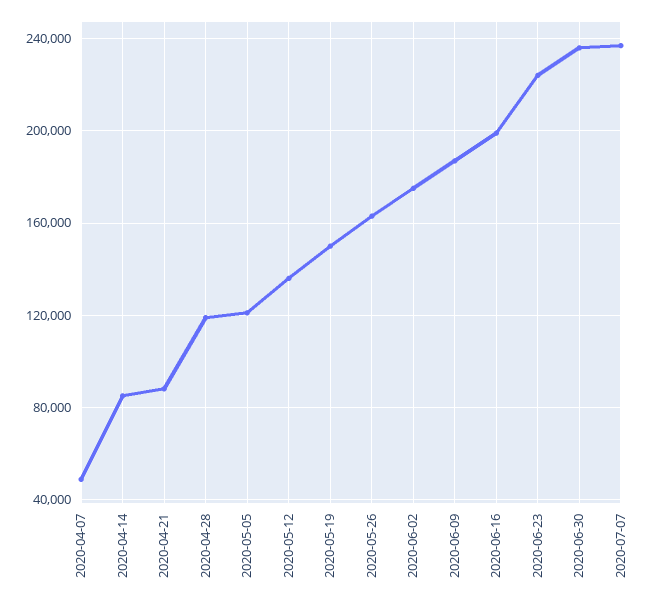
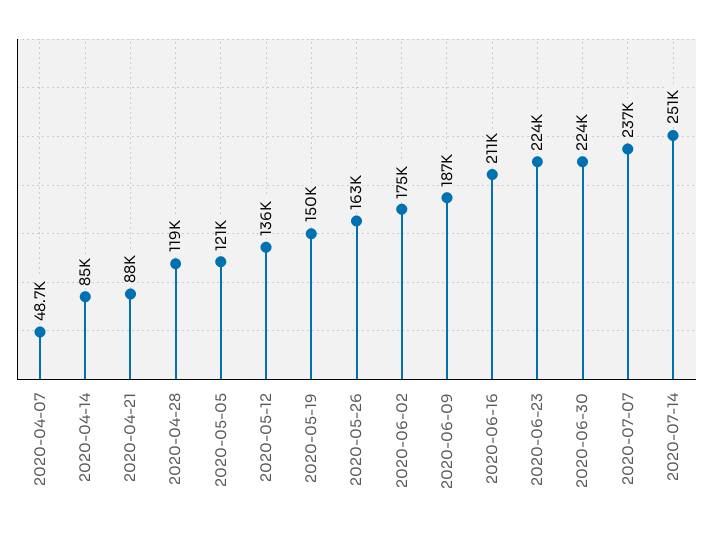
2020-06-16: 200000 -> 211000
2020-06-30: 235000 -> 224000
2020-07-14: none -> 251000

